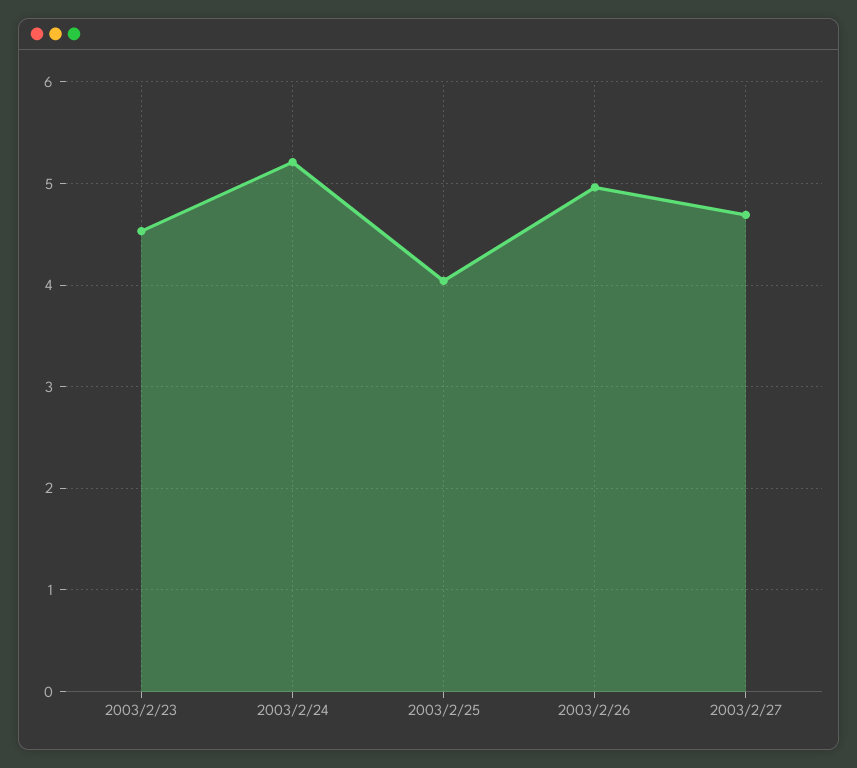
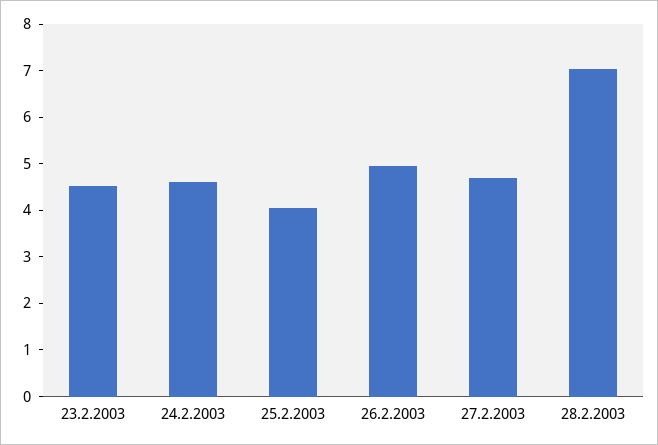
2003/2/24: 5.2 -> 4.6
28.2.2003: none -> 7

